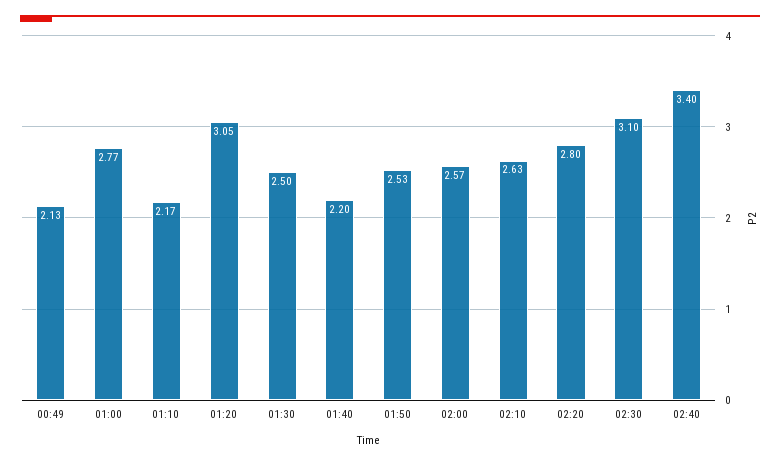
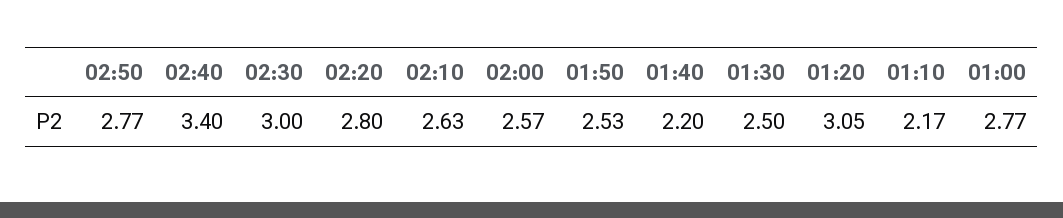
00:49: 2.13 -> none
02:30: 3.1 -> 3
02:50: none -> 2.77

